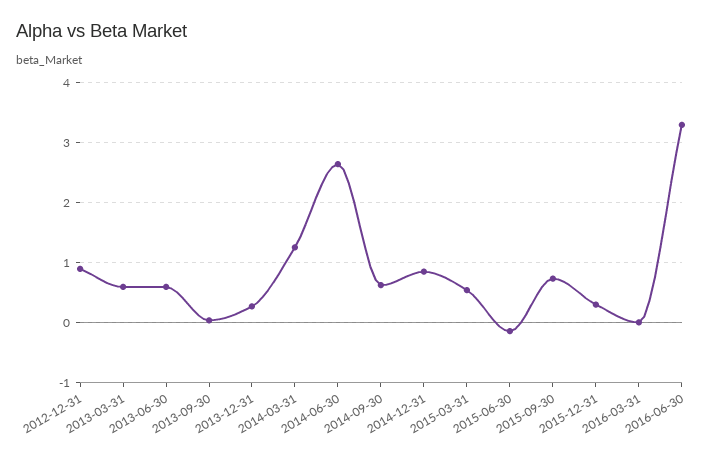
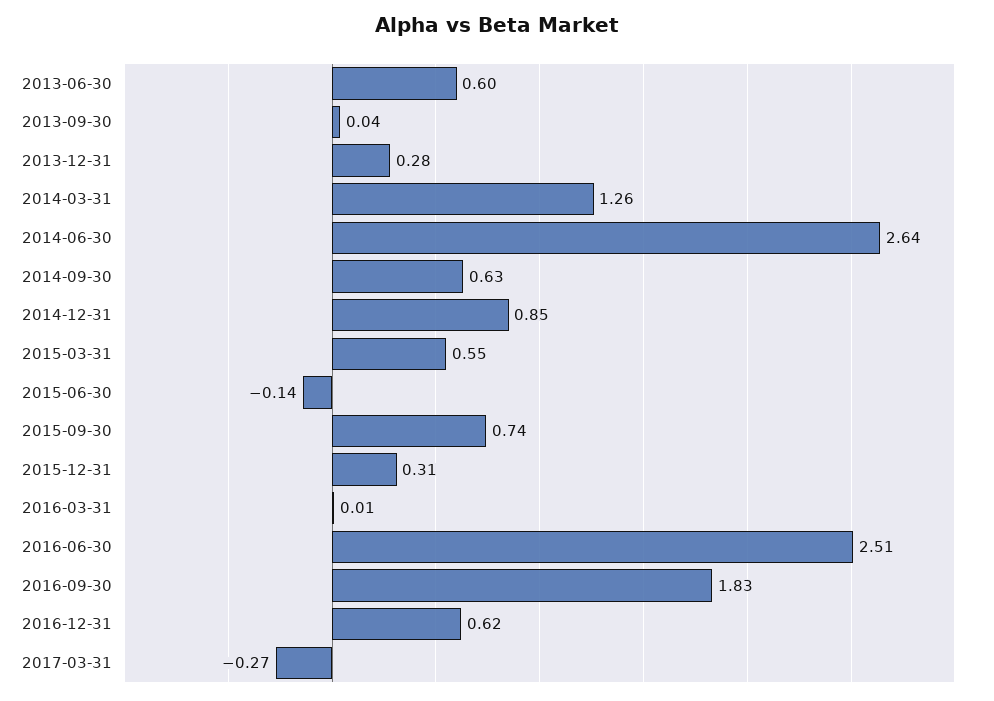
2012-12-31: 0.9 -> none
2013-03-31: 0.6 -> none
2016-06-30: 3.3 -> 2.51
2016-09-30: none -> 1.83
2016-12-31: none -> 0.62
2017-03-31: none -> -0.27

